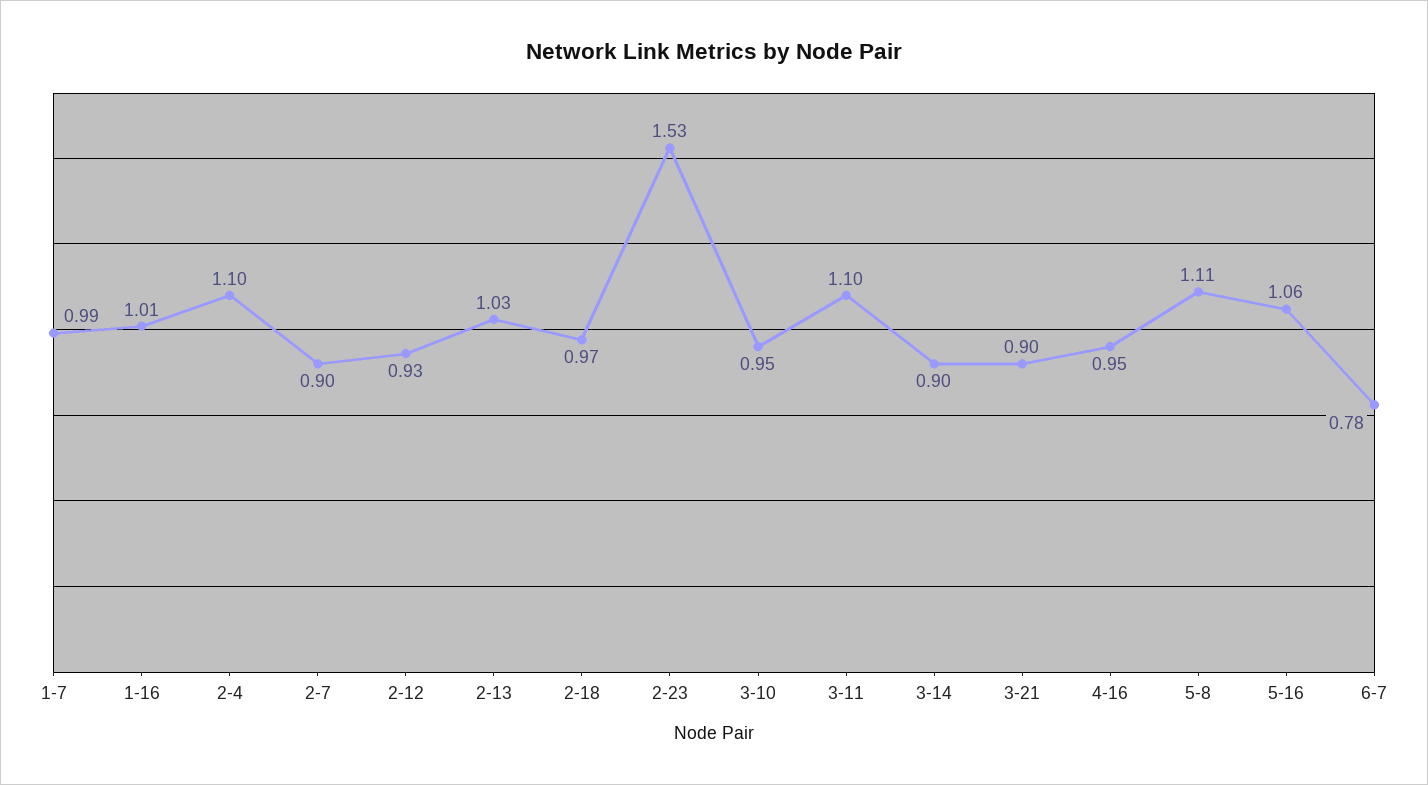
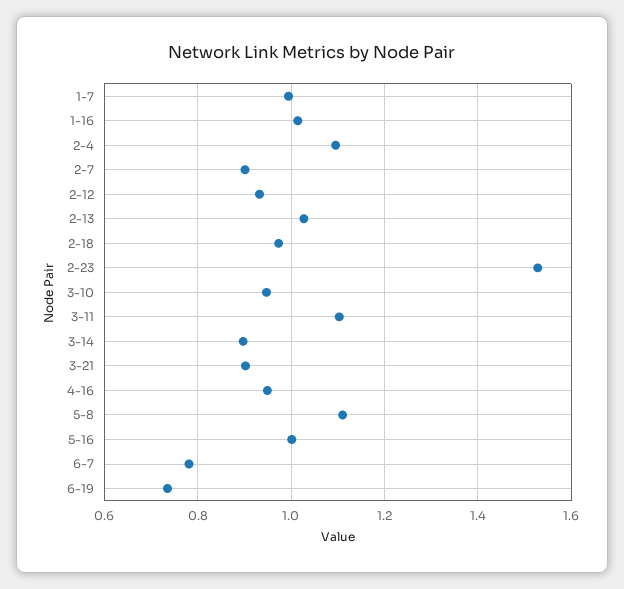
5-16: 1.06 -> 1
6-19: none -> 0.74

